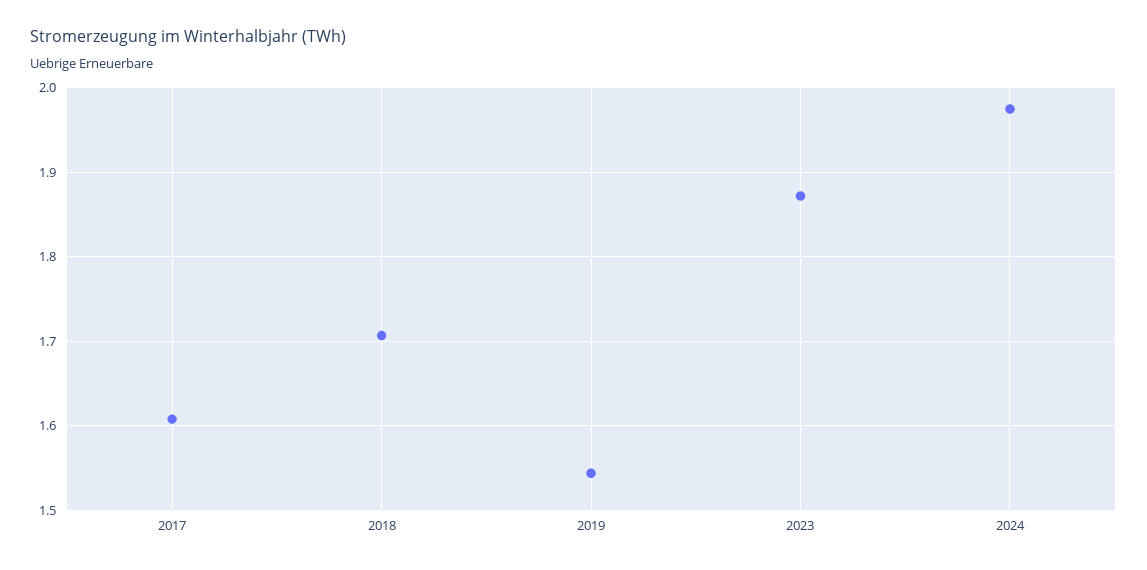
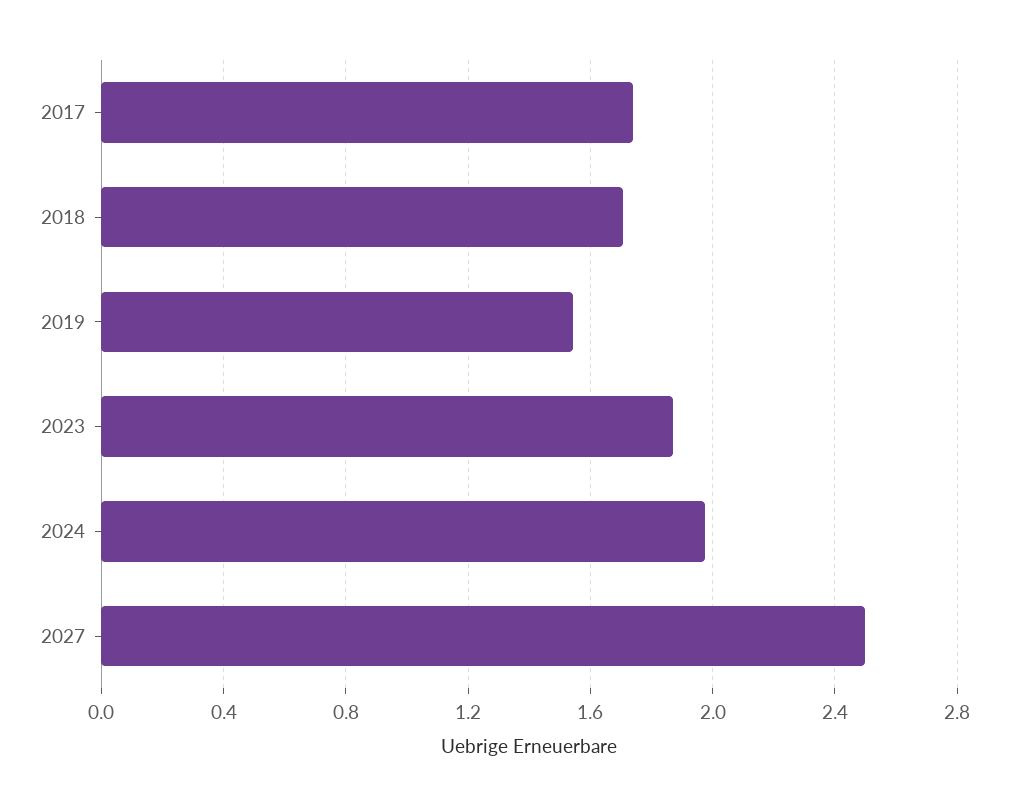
2017: 1.61 -> 1.75
2027: none -> 2.5

